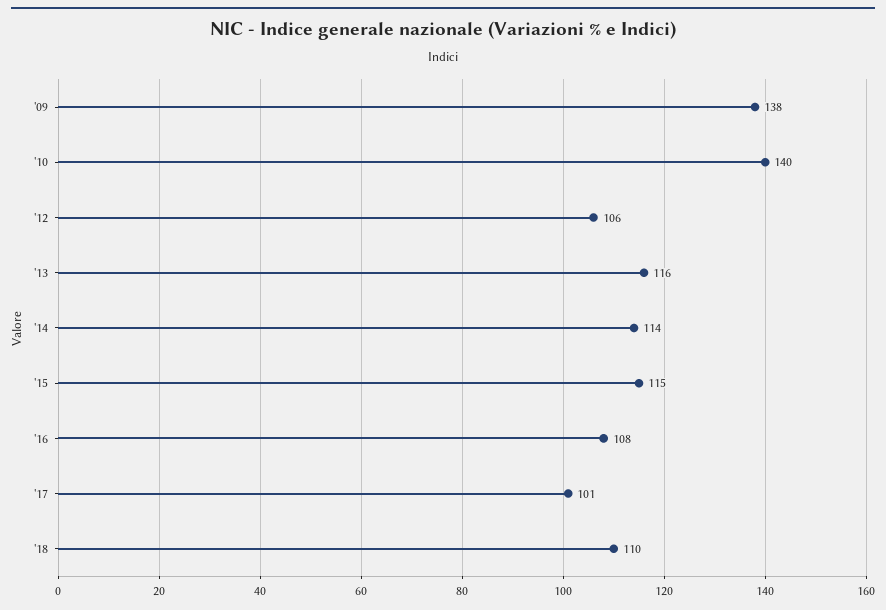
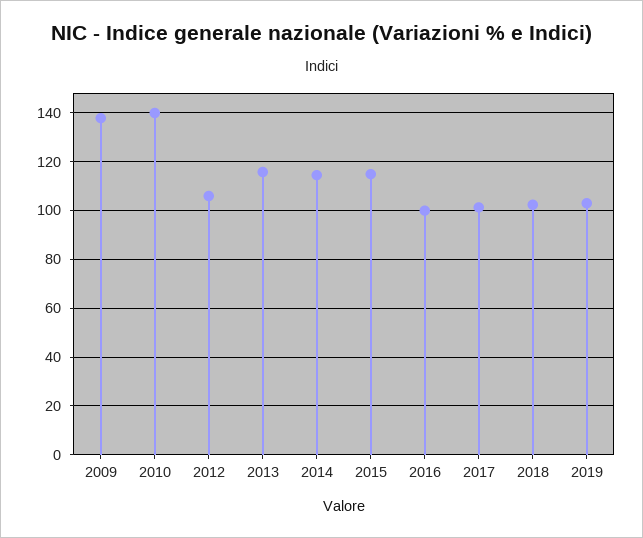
'16: 108 -> 100
'18: 110 -> 102.5
2019: none -> 102.5

